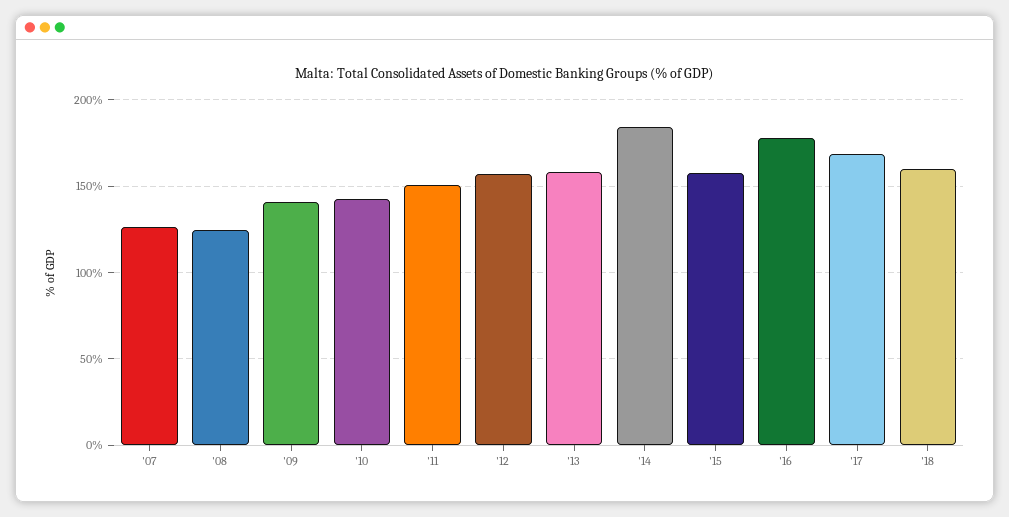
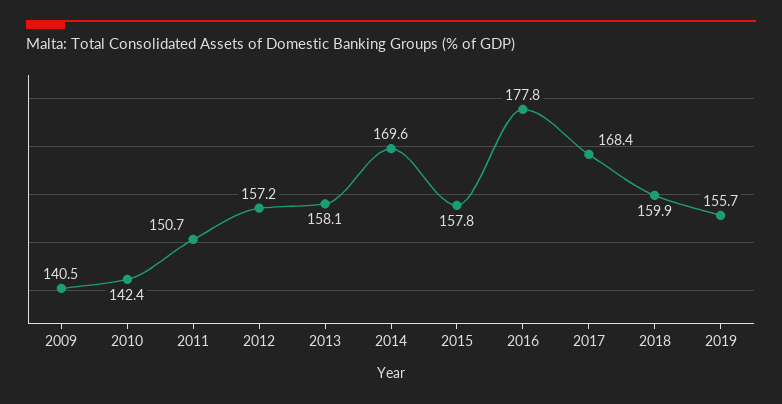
'07: 125 -> none
'08: 125 -> none
'14: 185 -> 169.6
2019: none -> 155.7

